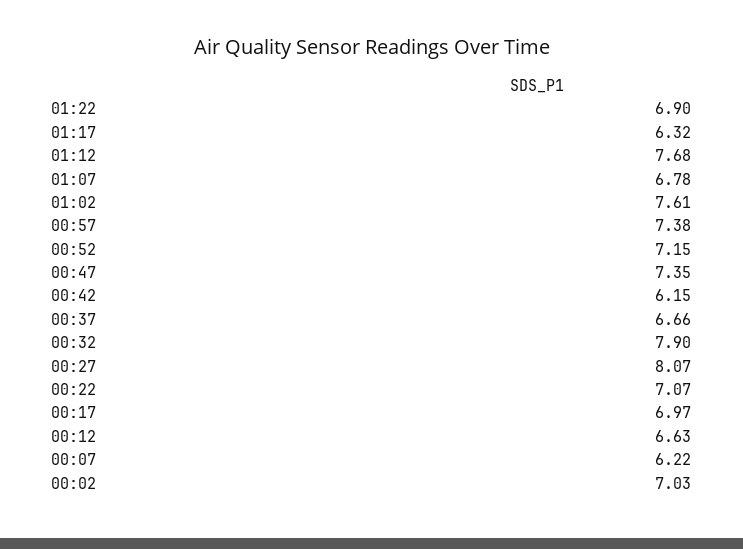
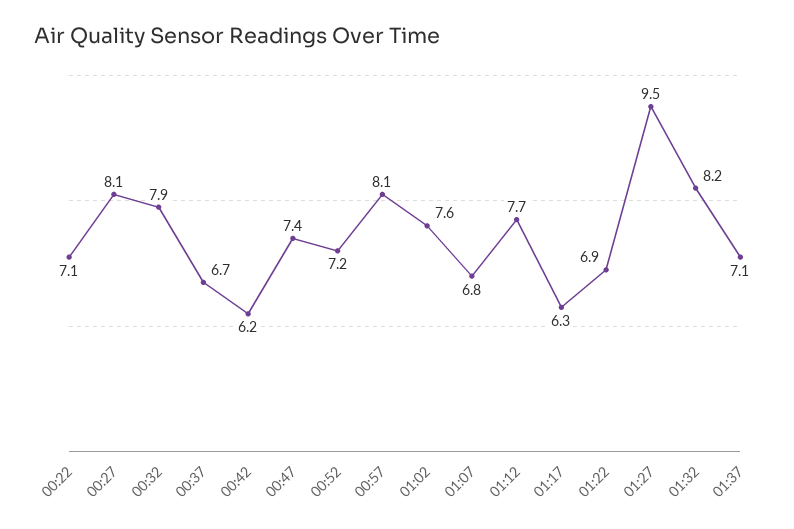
00:57: 7.38 -> 8.1
00:17: 6.97 -> none
00:12: 6.63 -> none
00:07: 6.22 -> none
00:02: 7.03 -> none
01:27: none -> 9.5
01:32: none -> 8.2
01:37: none -> 7.1

